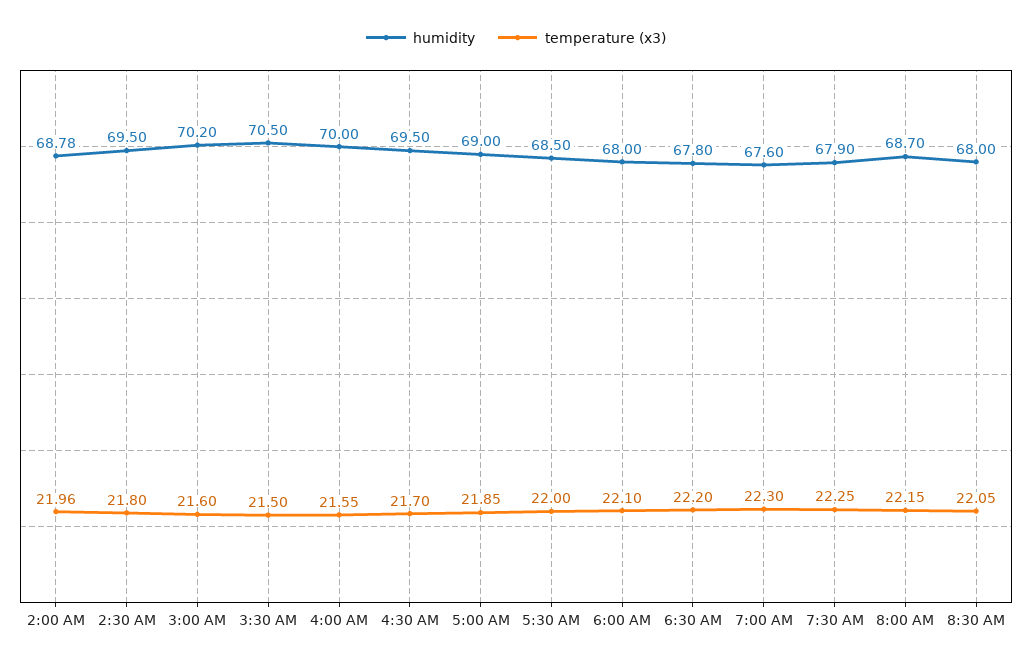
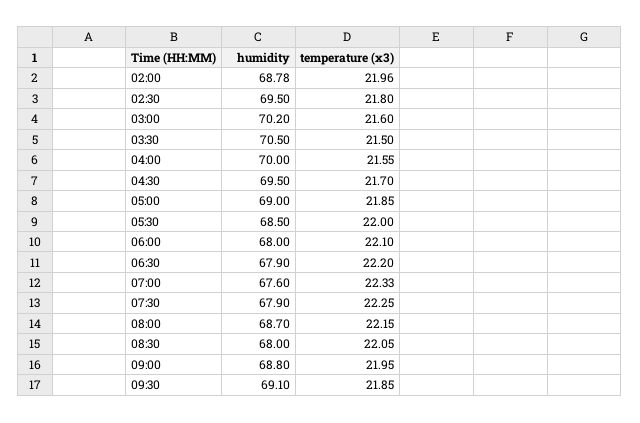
humidity, 6:30 AM: 67.8 -> 67.9
temperature (x3), 7:00 AM: 22.3 -> 22.33
humidity, 09:00: none -> 68.8
temperature (x3), 09:00: none -> 21.95
humidity, 09:30: none -> 69.1
temperature (x3), 09:30: none -> 21.85

